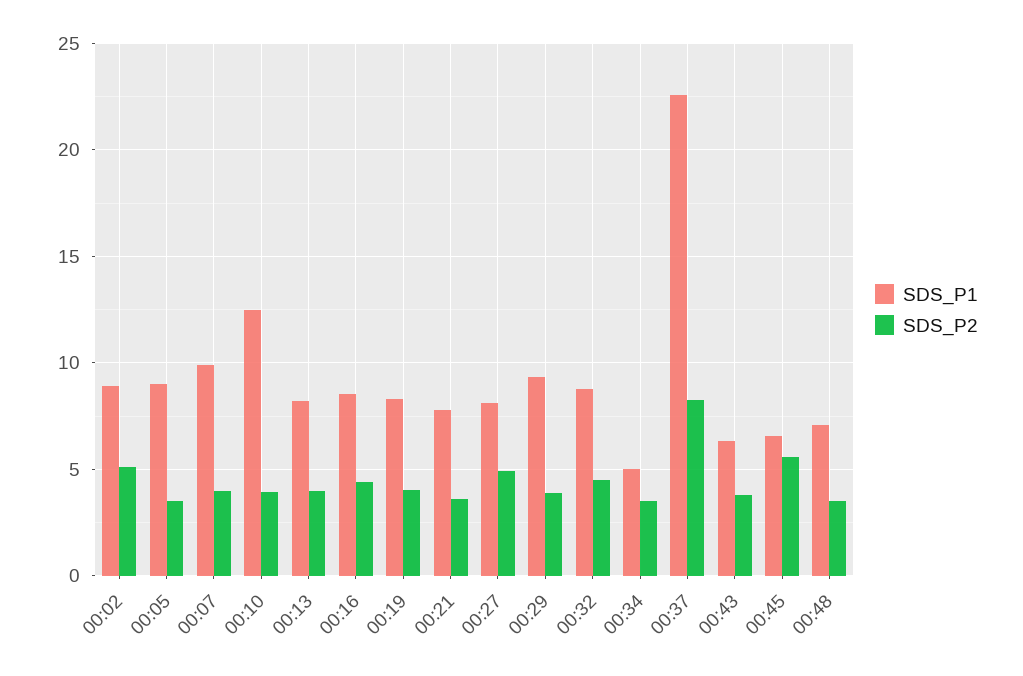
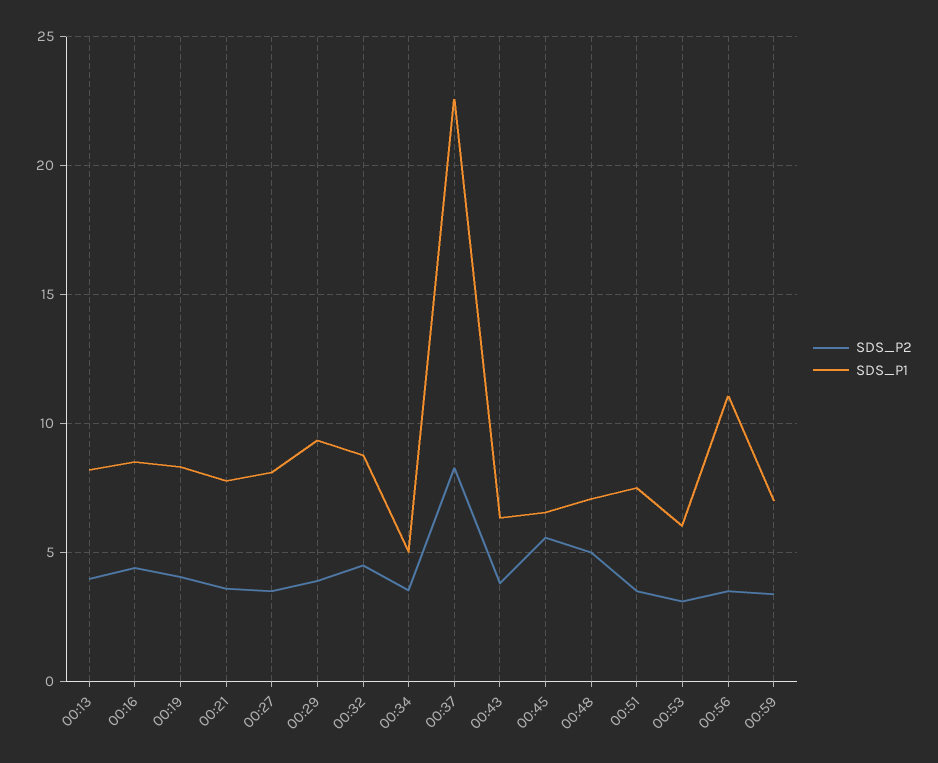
SDS_P1, 00:02: 9 -> none
SDS_P2, 00:02: 5 -> none
SDS_P1, 00:05: 9 -> none
SDS_P2, 00:05: 3.5 -> none
SDS_P1, 00:07: 10 -> none
SDS_P2, 00:07: 4 -> none
SDS_P1, 00:10: 12.5 -> none
SDS_P2, 00:10: 4 -> none
SDS_P2, 00:27: 5 -> 3.5
SDS_P2, 00:48: 3.5 -> 5
SDS_P2, 00:51: none -> 3.5
SDS_P1, 00:51: none -> 7.5
SDS_P2, 00:53: none -> 3
SDS_P1, 00:53: none -> 6
SDS_P2, 00:56: none -> 3.5
SDS_P1, 00:56: none -> 11
SDS_P2, 00:59: none -> 3.5
SDS_P1, 00:59: none -> 7

